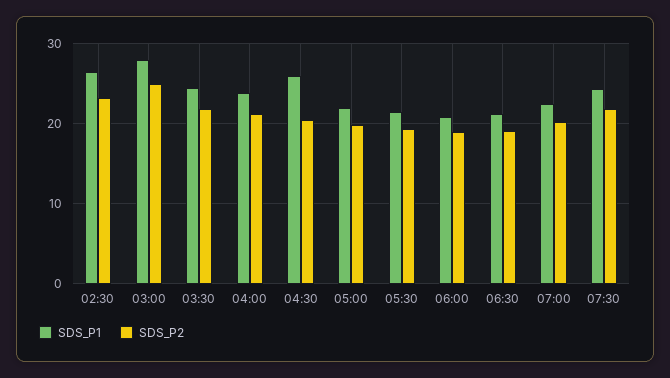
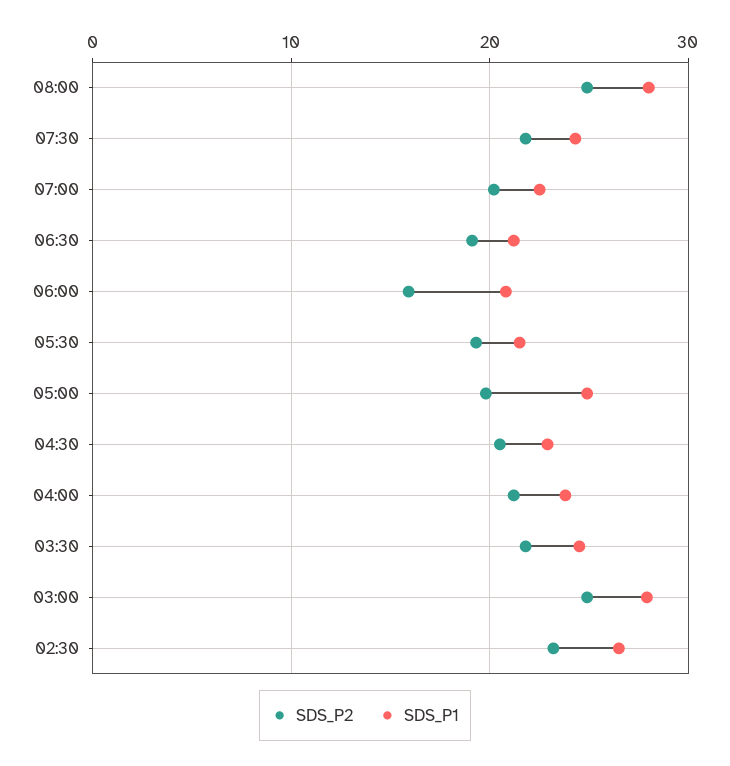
SDS_P1, 04:30: 26 -> 23
SDS_P1, 05:00: 22 -> 25
SDS_P2, 06:00: 19 -> 16
SDS_P2, 08:00: none -> 25
SDS_P1, 08:00: none -> 28

